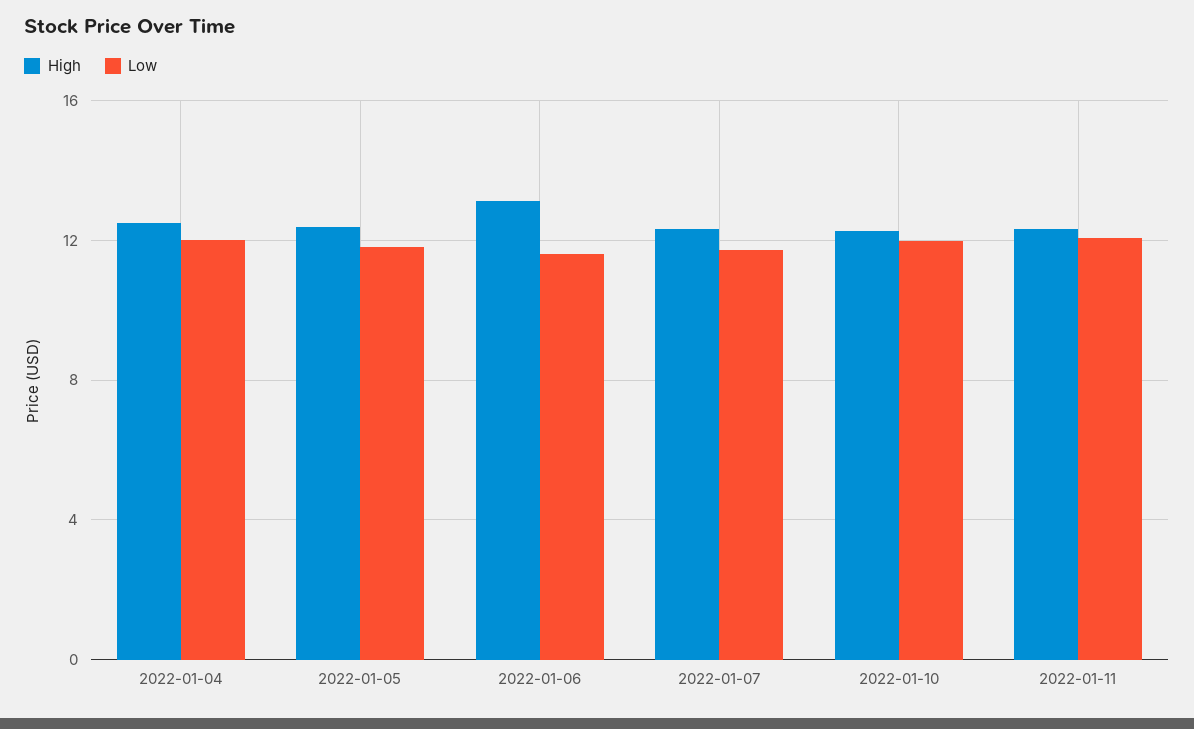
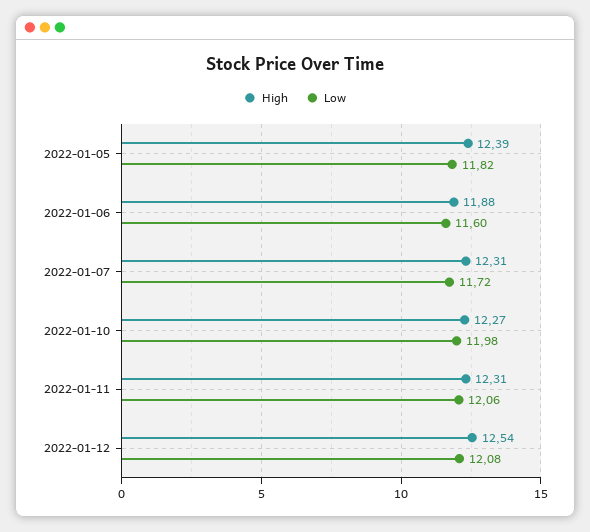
High, 2022-01-04: 12.5 -> none
Low, 2022-01-04: 12 -> none
High, 2022-01-06: 13 -> 11.88
High, 2022-01-12: none -> 12.54
Low, 2022-01-12: none -> 12.08

